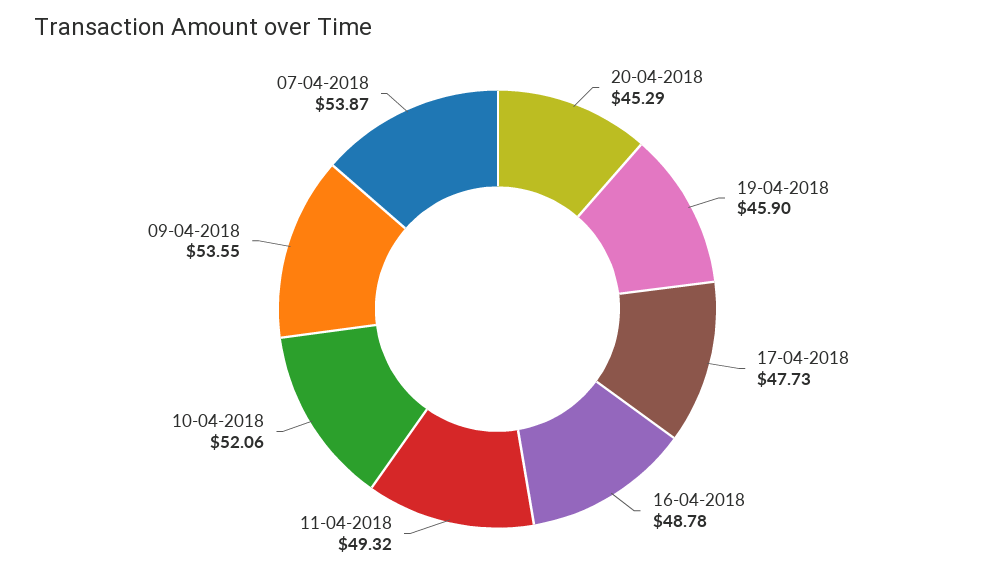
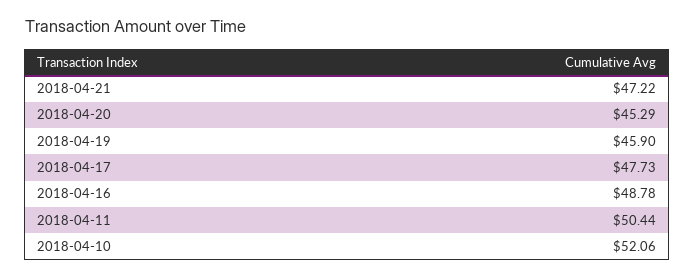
11-04-2018: 49.32 -> 50.44
09-04-2018: 53.55 -> none
07-04-2018: 53.87 -> none
2018-04-21: none -> 47.22

